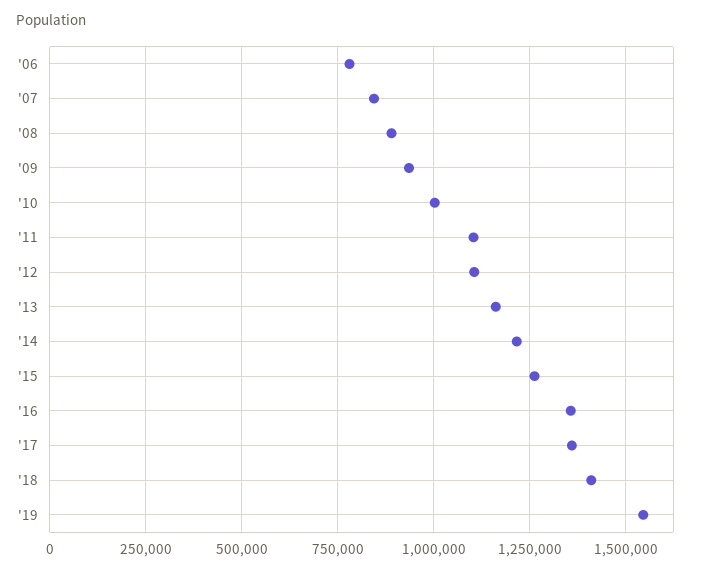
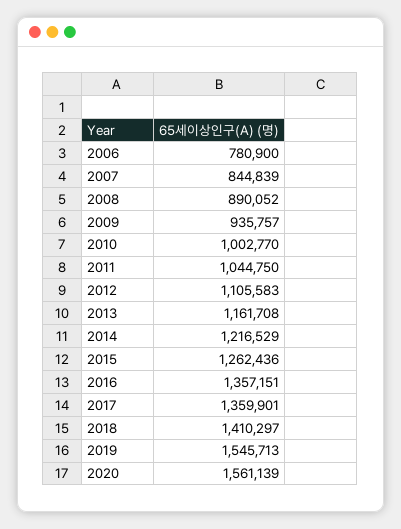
'11: 1100000 -> 1044750
2020: none -> 1561139

